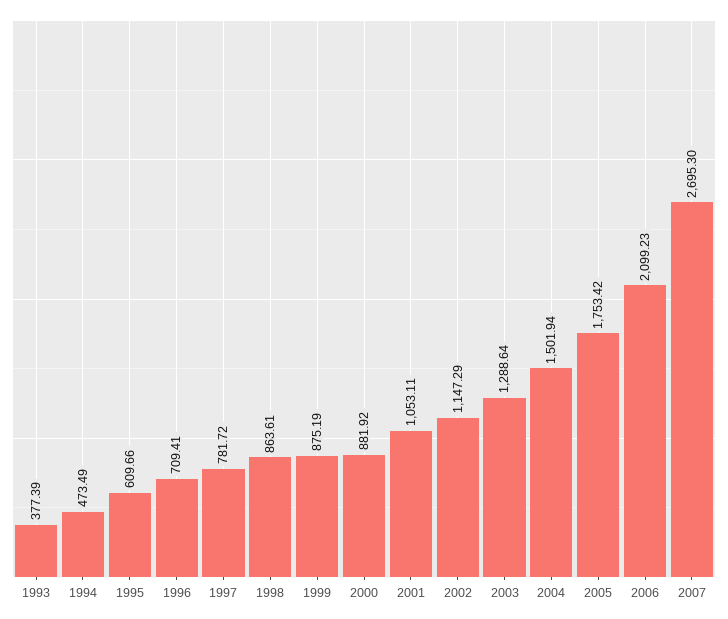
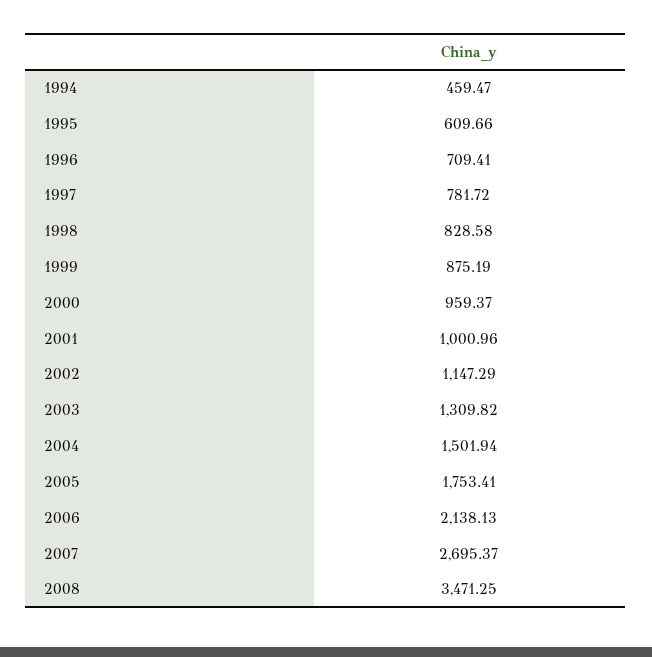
1993: 377.39 -> none
1994: 473.49 -> 459.47
1998: 863.61 -> 828.58
2000: 881.92 -> 959.37
2001: 1053.11 -> 1000.96
2003: 1288.64 -> 1309.82
2005: 1753.42 -> 1753.41
2006: 2099.23 -> 2138.13
2007: 2695.3 -> 2695.37
2008: none -> 3471.25

